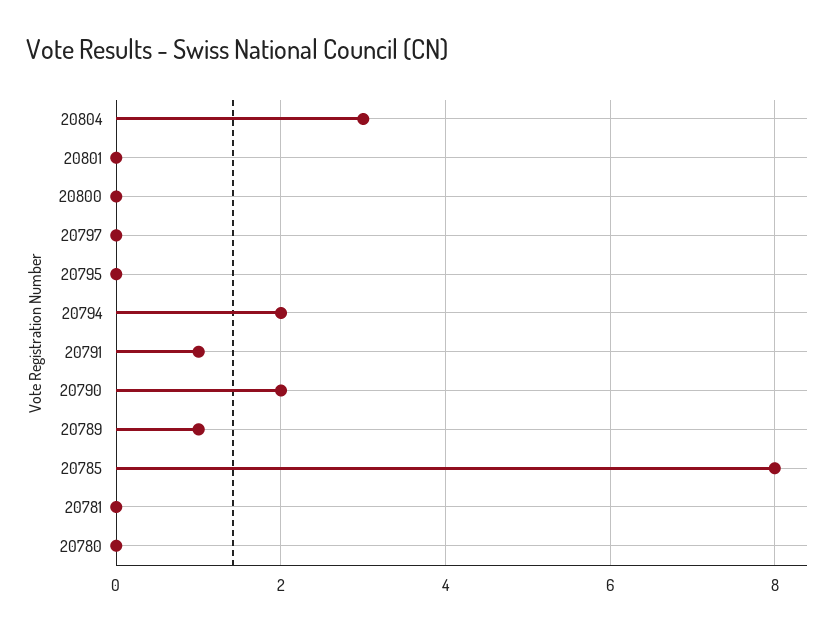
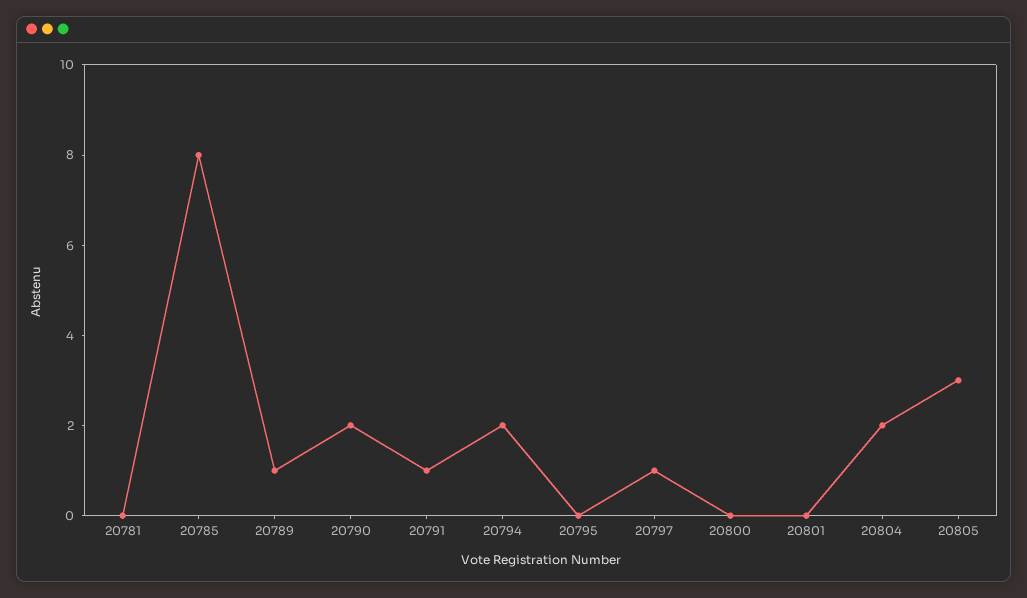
20804: 3 -> 2
20797: 0 -> 1
20780: 0 -> none
20805: none -> 3

